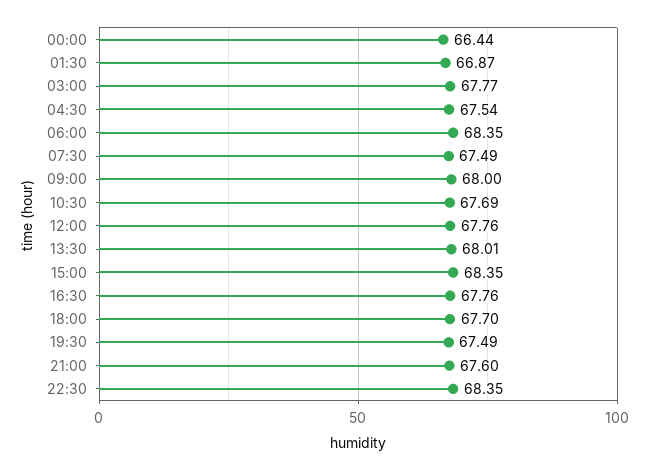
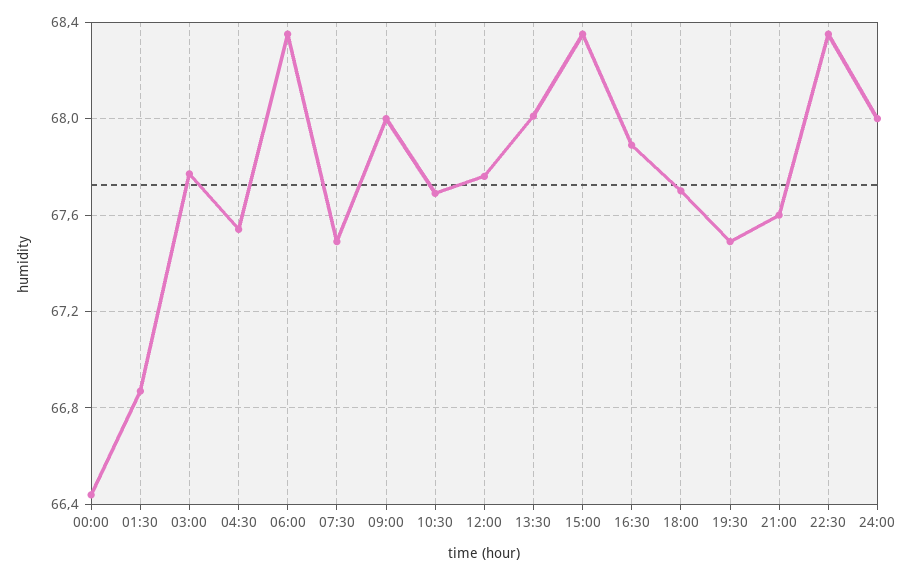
16:30: 67.76 -> 67.9
24:00: none -> 68

